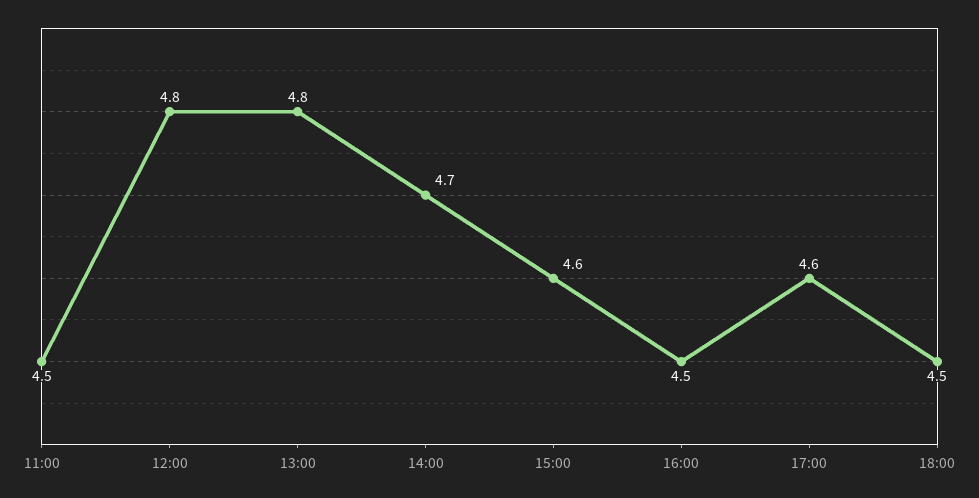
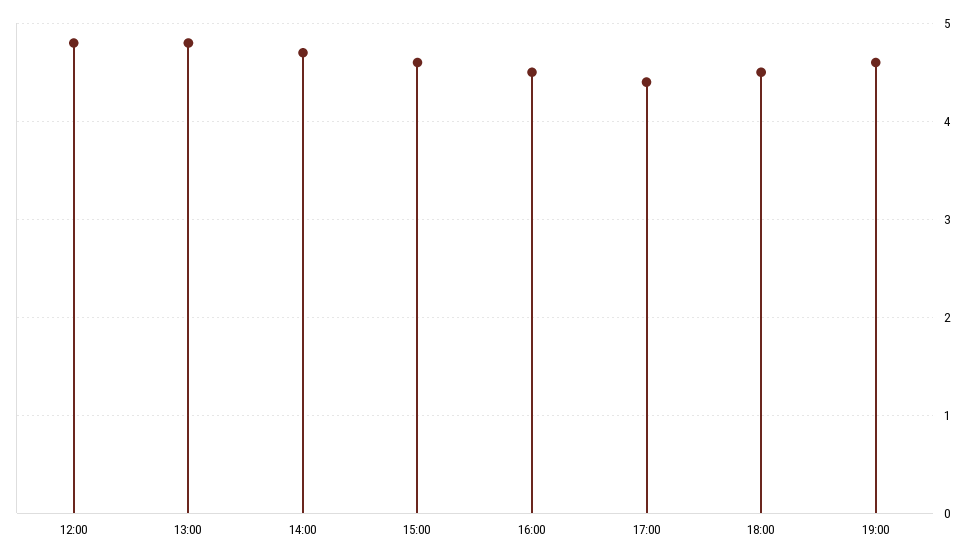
11:00: 4.5 -> none
17:00: 4.6 -> 4.4
19:00: none -> 4.6

